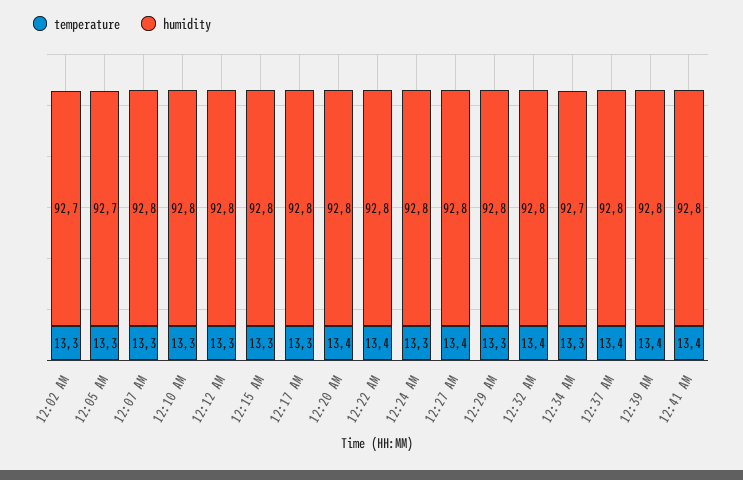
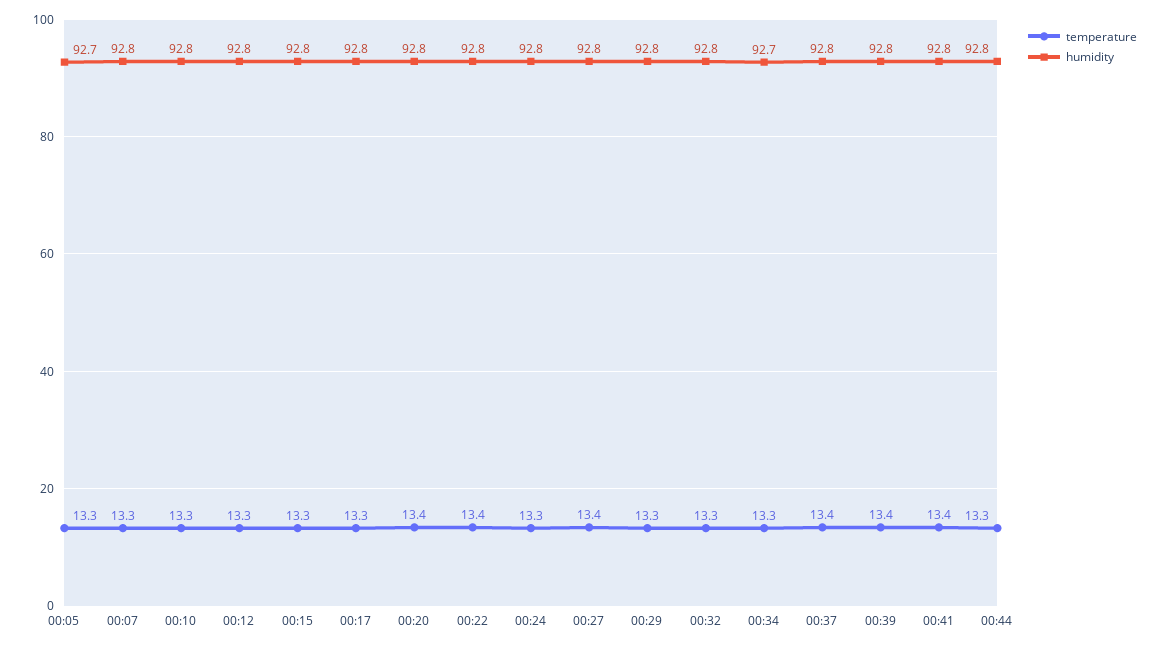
temperature, 12:02 AM: 13.3 -> none
humidity, 12:02 AM: 92.7 -> none
temperature, 12:32 AM: 13.4 -> 13.3
temperature, 00:44: none -> 13.3
humidity, 00:44: none -> 92.8

